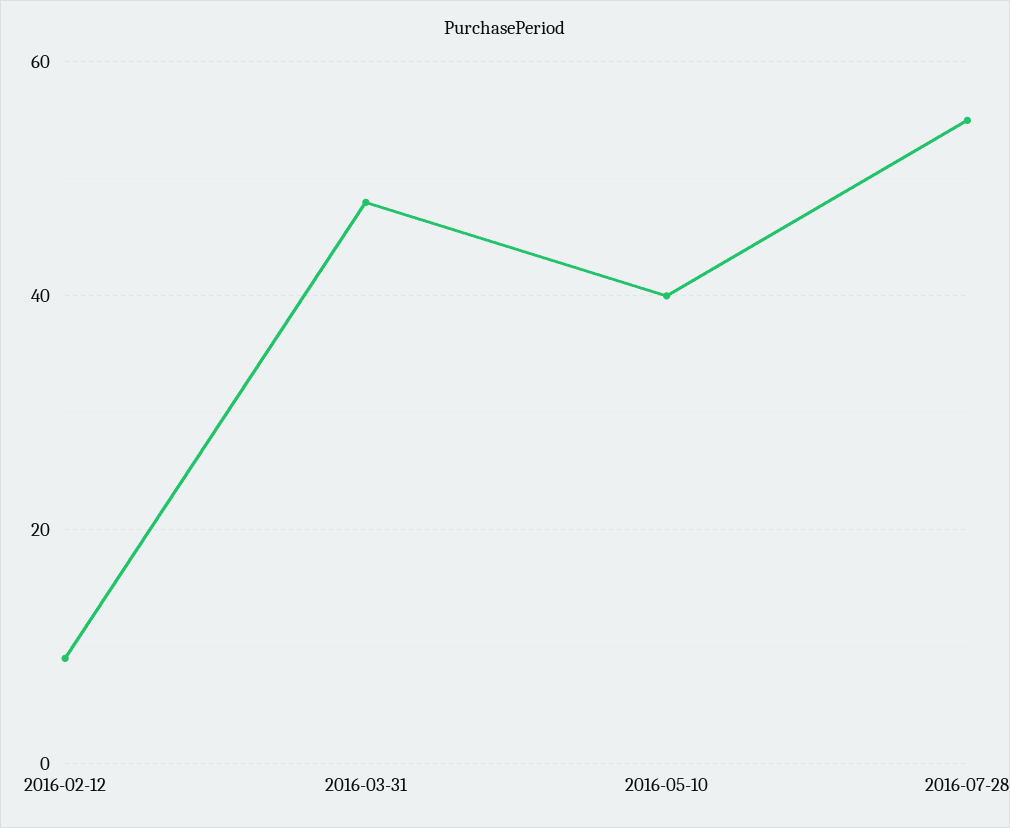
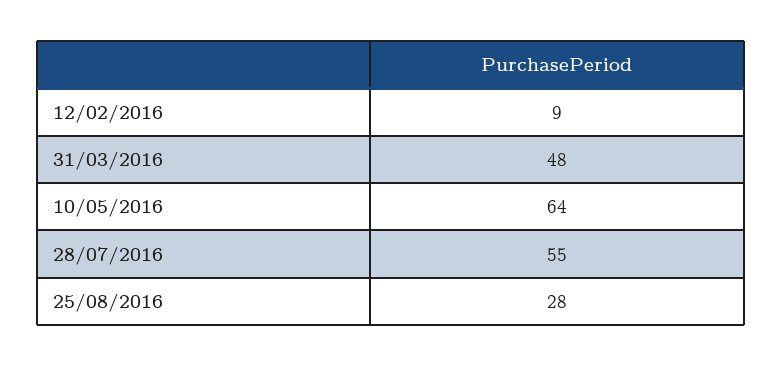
2016-05-10: 40 -> 64
25/08/2016: none -> 28

